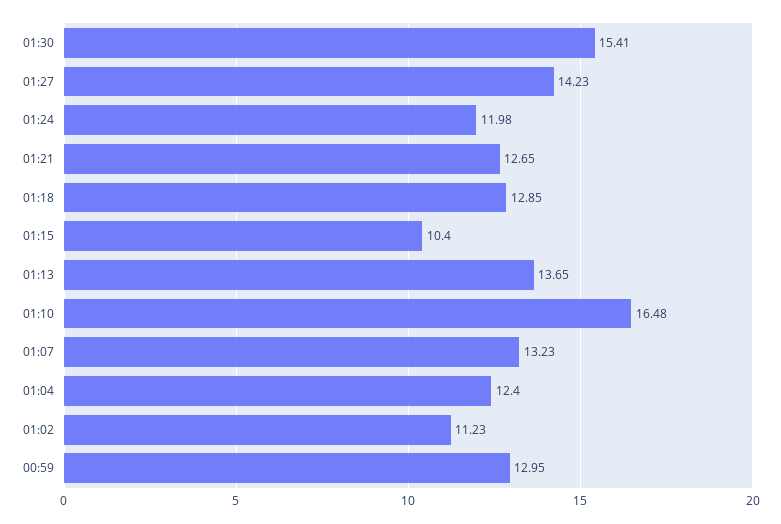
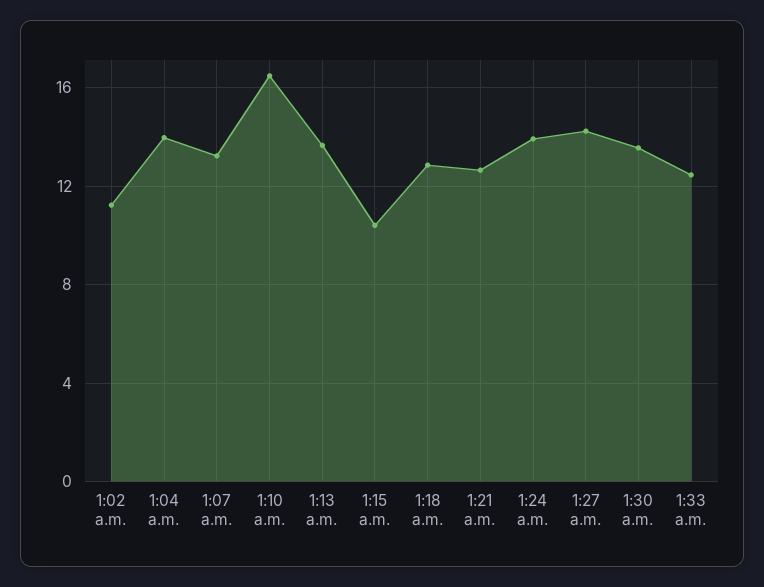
01:30: 15.41 -> 13.5
01:24: 11.98 -> 14
01:04: 12.4 -> 14
00:59: 12.95 -> none
1:33 a.m.: none -> 12.5

